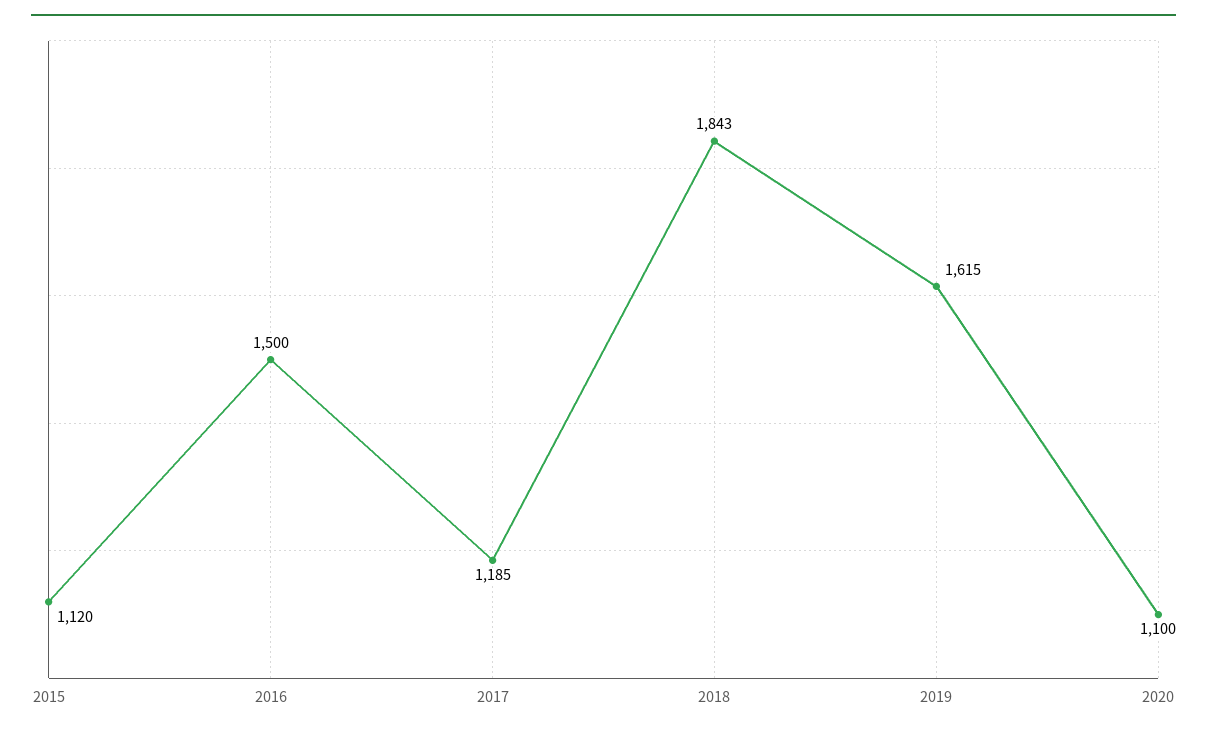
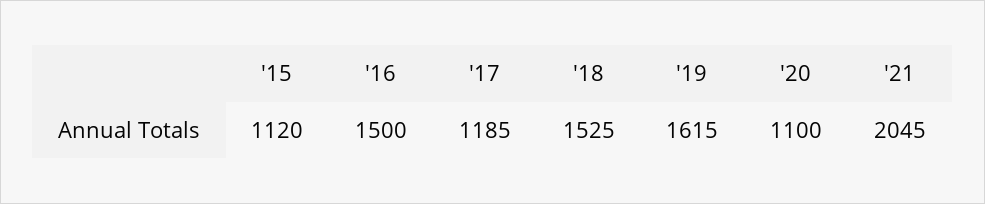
2018: 1843 -> 1525
'21: none -> 2045

